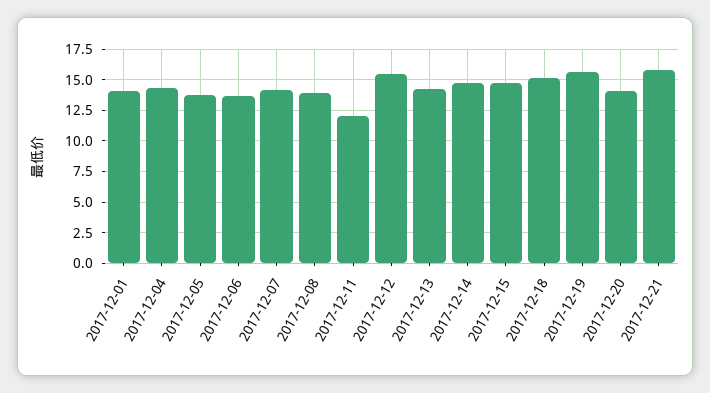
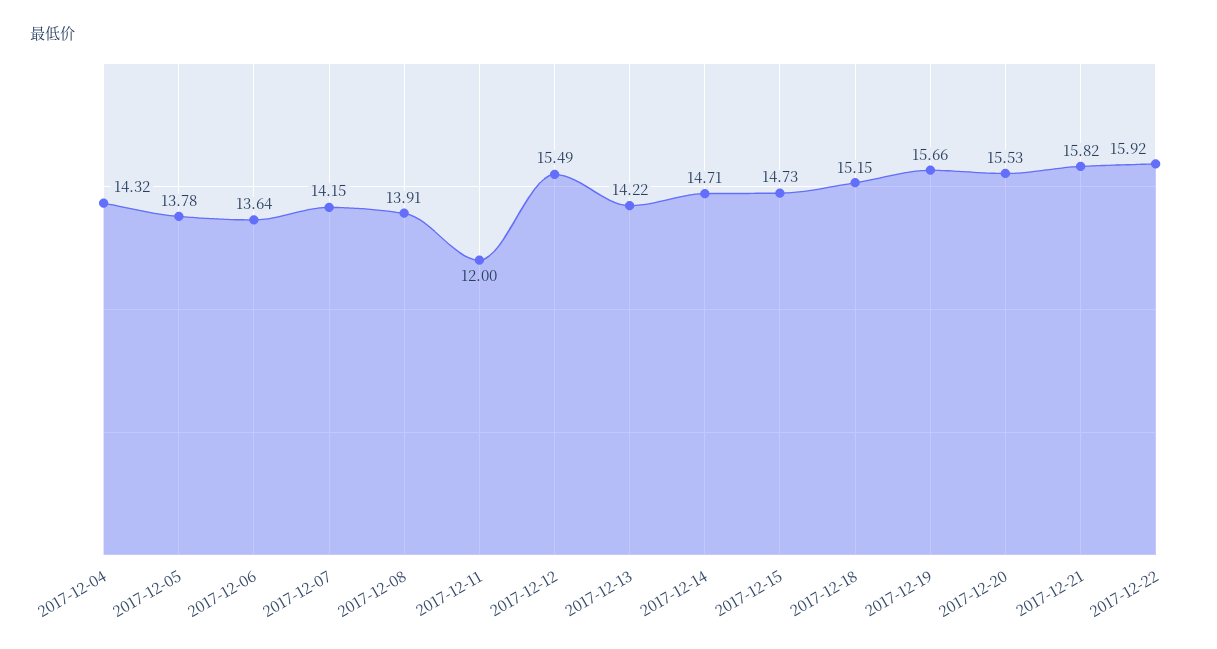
2017-12-01: 14 -> none
2017-12-20: 14 -> 15.53
2017-12-22: none -> 15.92

